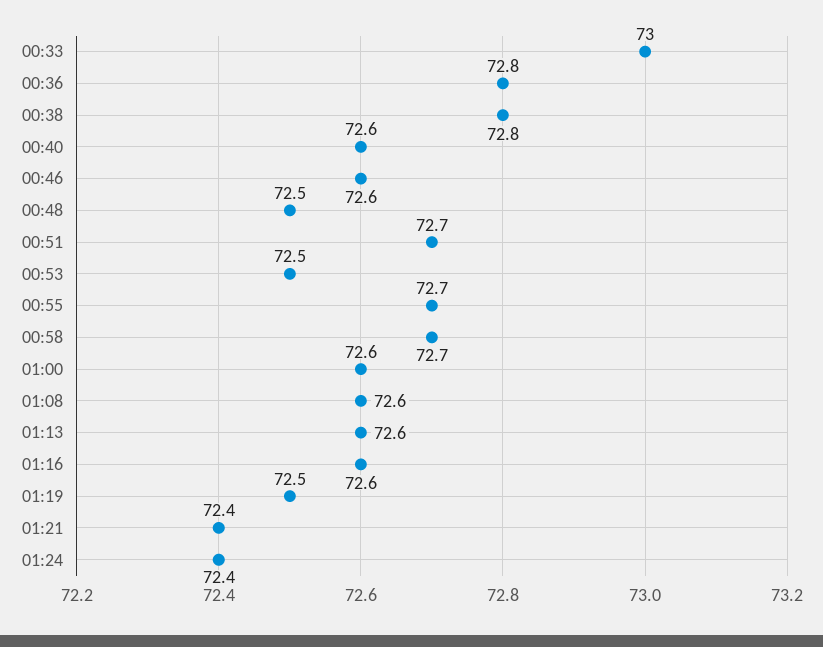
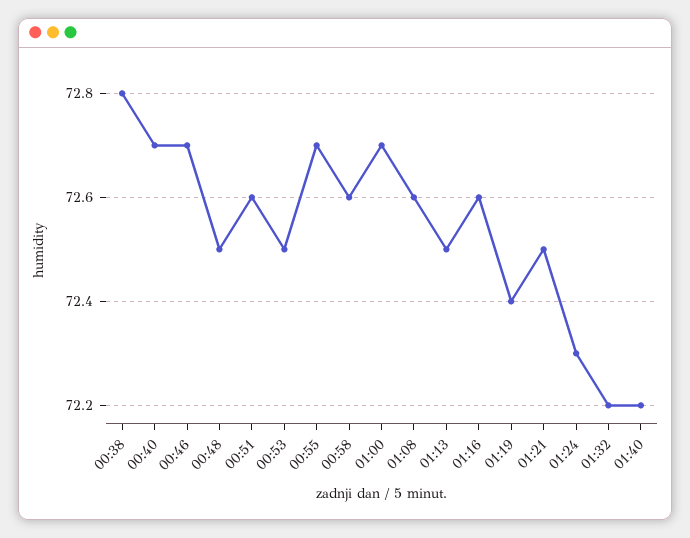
00:33: 73 -> none
00:36: 72.8 -> none
00:40: 72.6 -> 72.7
00:46: 72.6 -> 72.7
00:51: 72.7 -> 72.6
00:58: 72.7 -> 72.6
01:00: 72.6 -> 72.7
01:13: 72.6 -> 72.5
01:19: 72.5 -> 72.4
01:21: 72.4 -> 72.5
01:24: 72.4 -> 72.3
01:32: none -> 72.2
01:40: none -> 72.2

